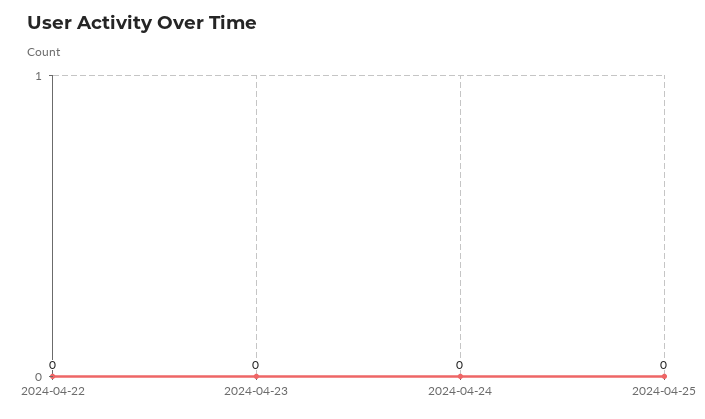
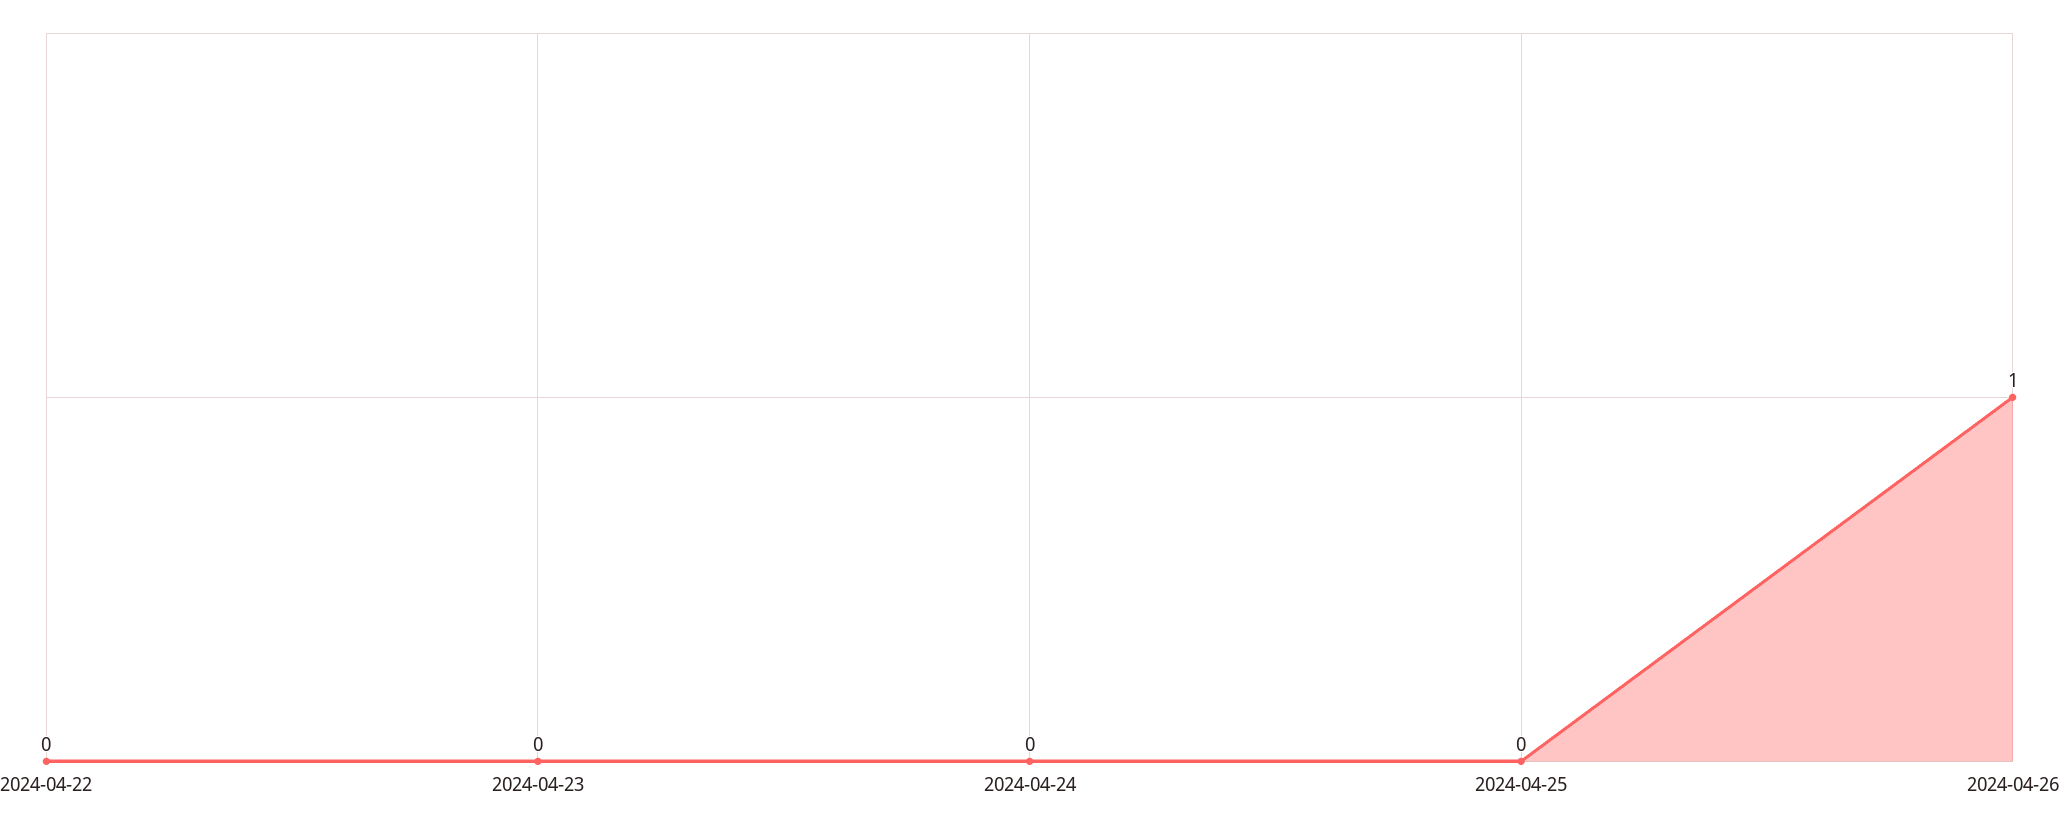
2024-04-26: none -> 1

